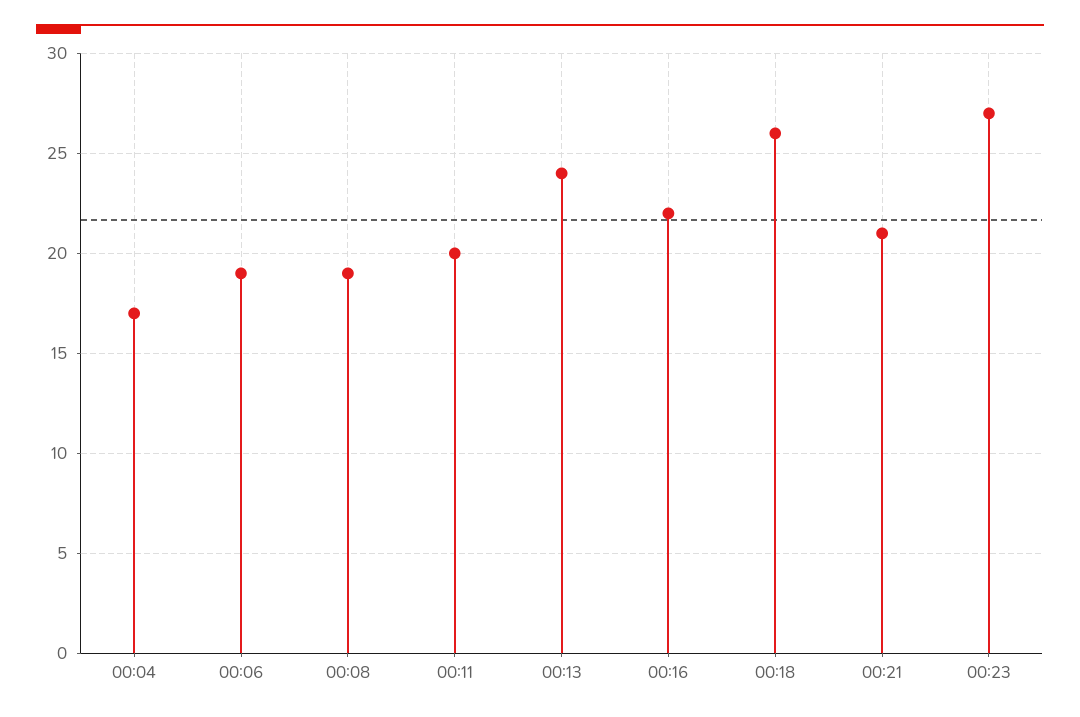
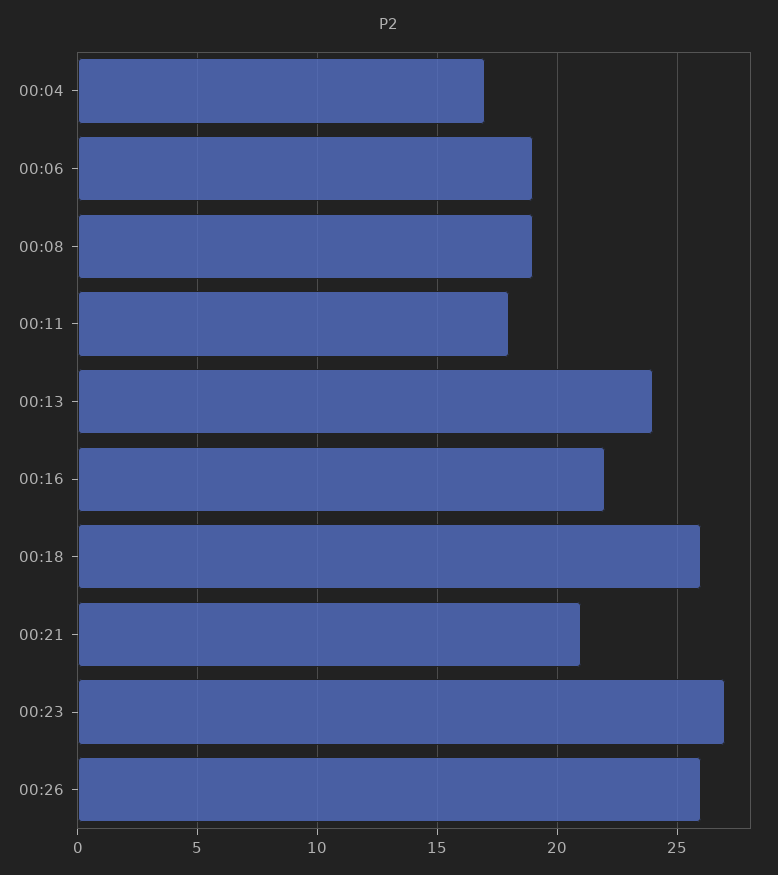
00:11: 20 -> 18
00:26: none -> 26

